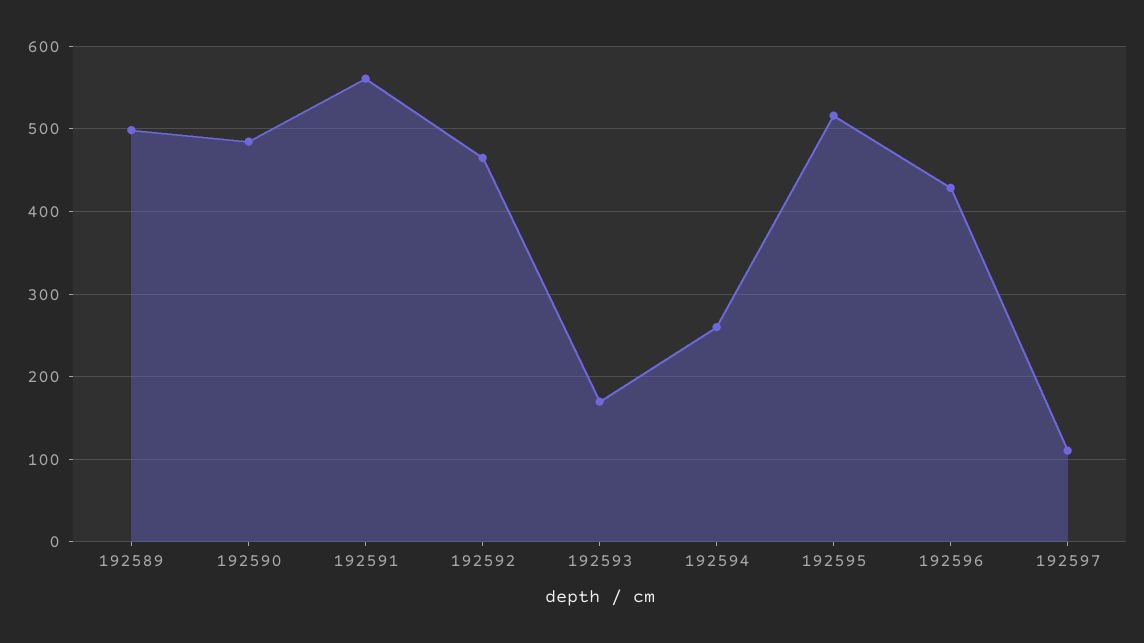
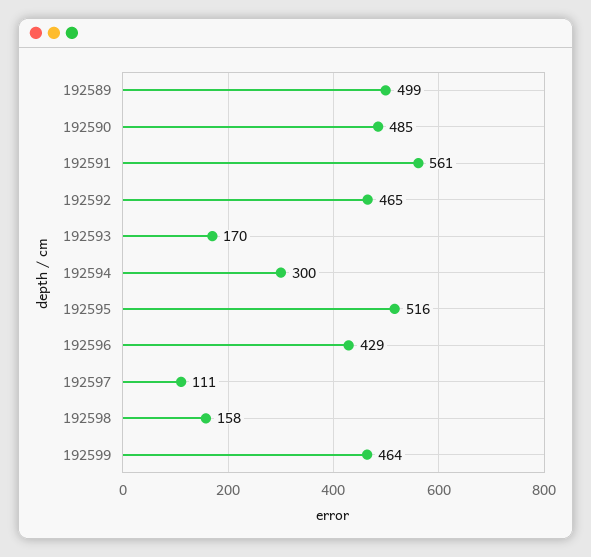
192594: 260 -> 300
192598: none -> 158
192599: none -> 464

